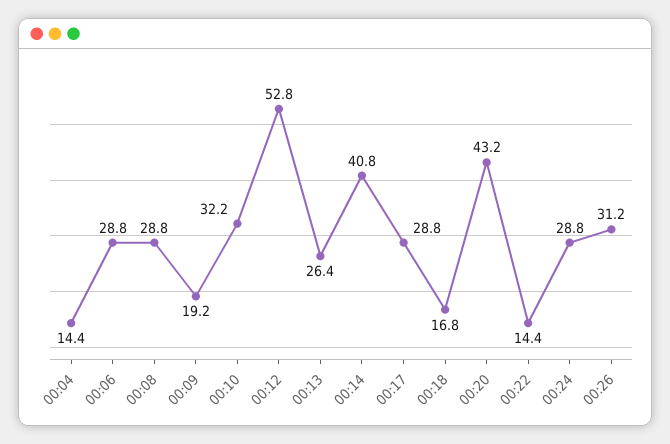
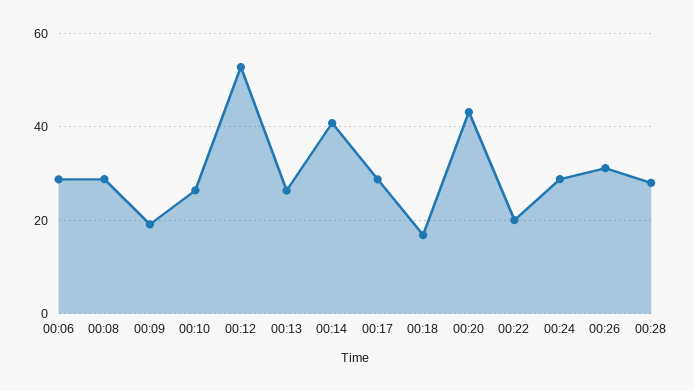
00:04: 14.4 -> none
00:10: 32.2 -> 26
00:22: 14.4 -> 20
00:28: none -> 28

